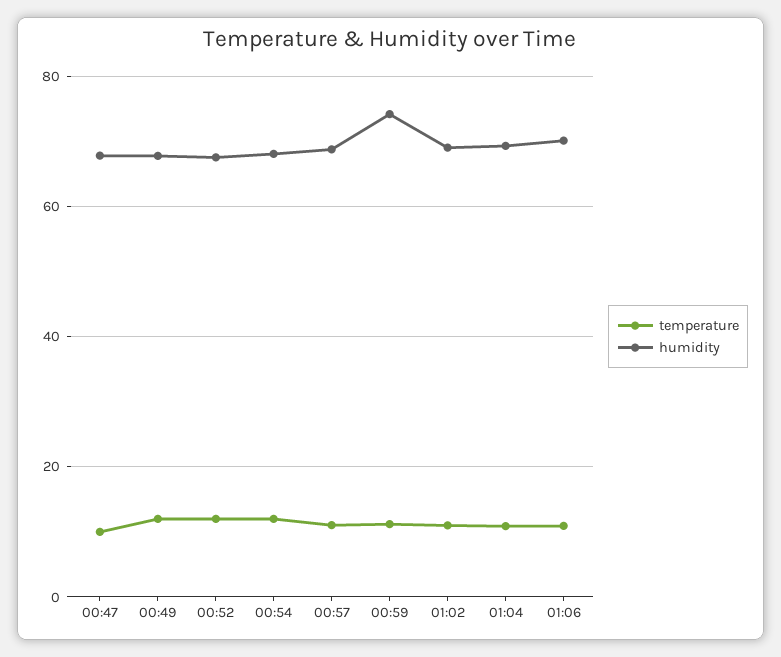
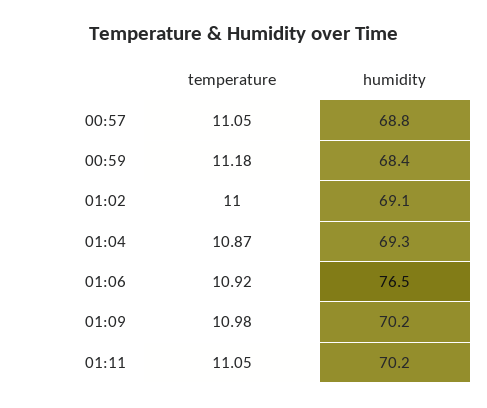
temperature, 00:47: 10 -> none
humidity, 00:47: 68 -> none
temperature, 00:49: 12 -> none
humidity, 00:49: 68 -> none
temperature, 00:52: 12 -> none
humidity, 00:52: 68 -> none
temperature, 00:54: 12 -> none
humidity, 00:54: 68 -> none
humidity, 00:59: 74 -> 68.4
humidity, 01:06: 70 -> 76.5
temperature, 01:09: none -> 10.98
humidity, 01:09: none -> 70.2
temperature, 01:11: none -> 11.05
humidity, 01:11: none -> 70.2

